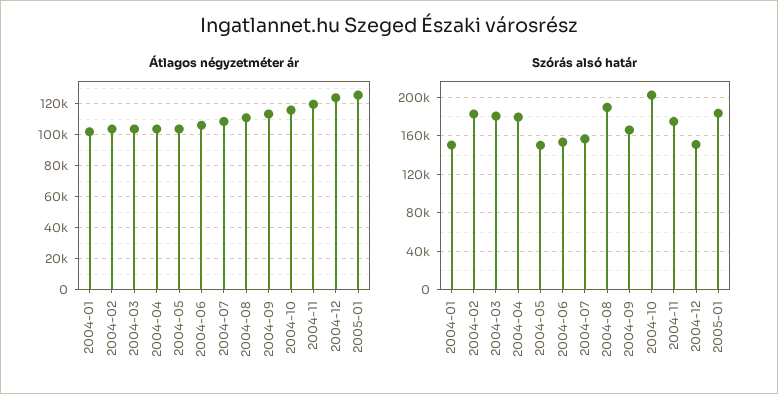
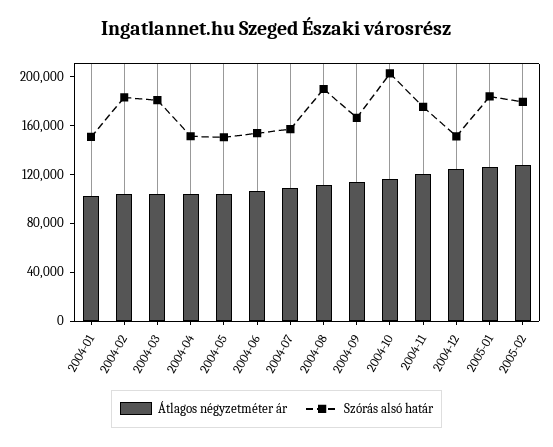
Szórás alsó határ, 2004-04: 180000 -> 150000
Átlagos négyzetméter ár, 2005-02: none -> 130000
Szórás alsó határ, 2005-02: none -> 180000

